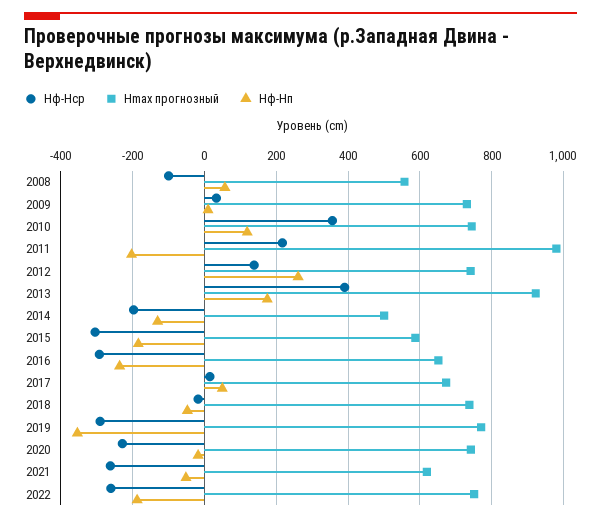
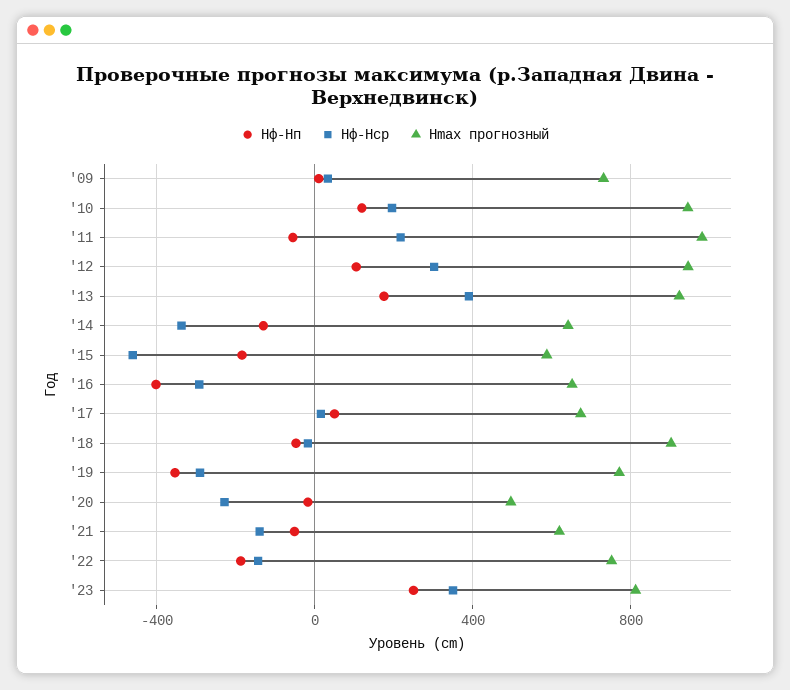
Hф-Hср, 2008: -100 -> none
Hmax прогнозный, 2008: 560 -> none
Hф-Hп, 2008: 60 -> none
Hф-Hср, 2010: 360 -> 200
Hmax прогнозный, 2010: 740 -> 950
Hф-Hп, 2011: -200 -> -50
Hф-Hср, 2012: 140 -> 300
Hmax прогнозный, 2012: 740 -> 950
Hф-Hп, 2012: 260 -> 100
Hф-Hср, 2014: -200 -> -350
Hmax прогнозный, 2014: 500 -> 650
Hф-Hср, 2015: -300 -> -450
Hф-Hп, 2016: -240 -> -400
Hmax прогнозный, 2018: 740 -> 900
Hmax прогнозный, 2020: 740 -> 500
Hф-Hср, 2021: -260 -> -150
Hф-Hср, 2022: -260 -> -150
Hф-Hп, '23: none -> 250
Hф-Hср, '23: none -> 350
Hmax прогнозный, '23: none -> 800

